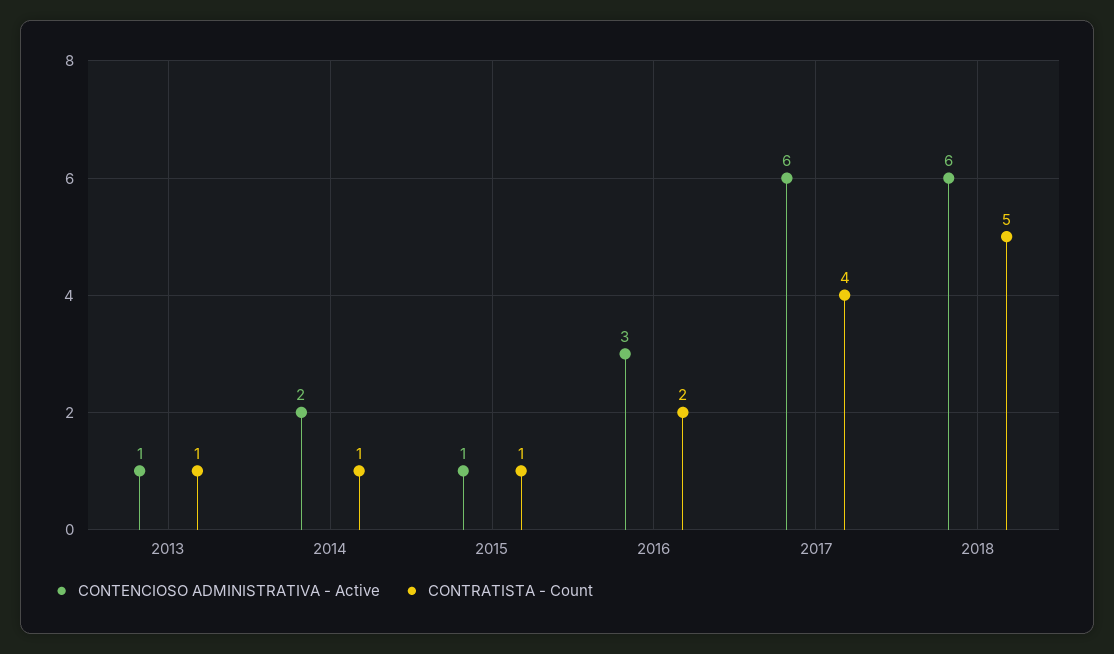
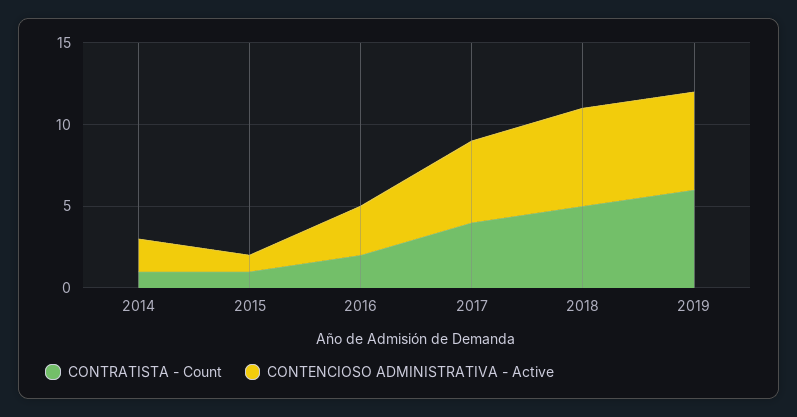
CONTENCIOSO ADMINISTRATIVA - Active, 2013: 1 -> none
CONTRATISTA - Count, 2013: 1 -> none
CONTENCIOSO ADMINISTRATIVA - Active, 2017: 6 -> 5
CONTRATISTA - Count, 2019: none -> 6
CONTENCIOSO ADMINISTRATIVA - Active, 2019: none -> 6

